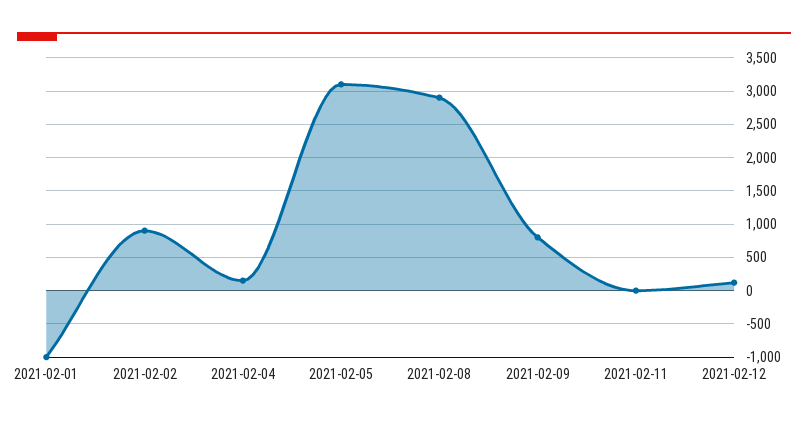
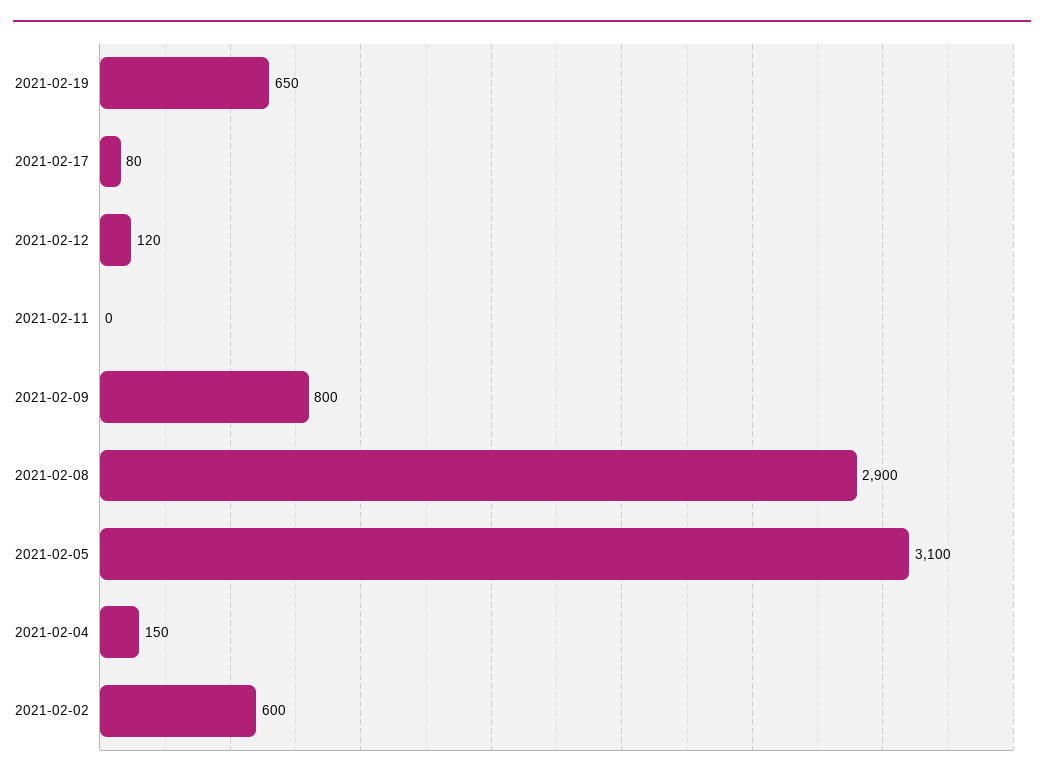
2021-02-01: -1000 -> none
2021-02-02: 900 -> 600
2021-02-19: none -> 650
2021-02-17: none -> 80

